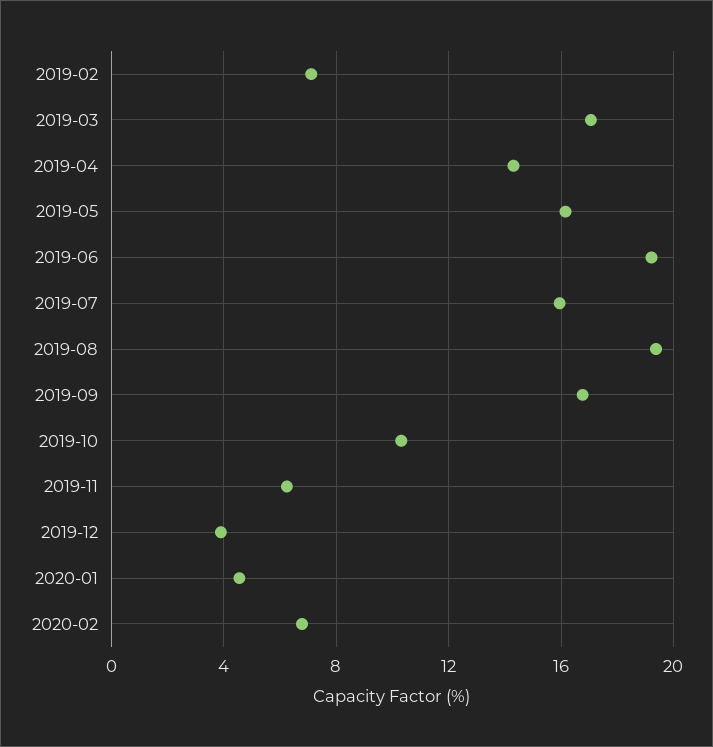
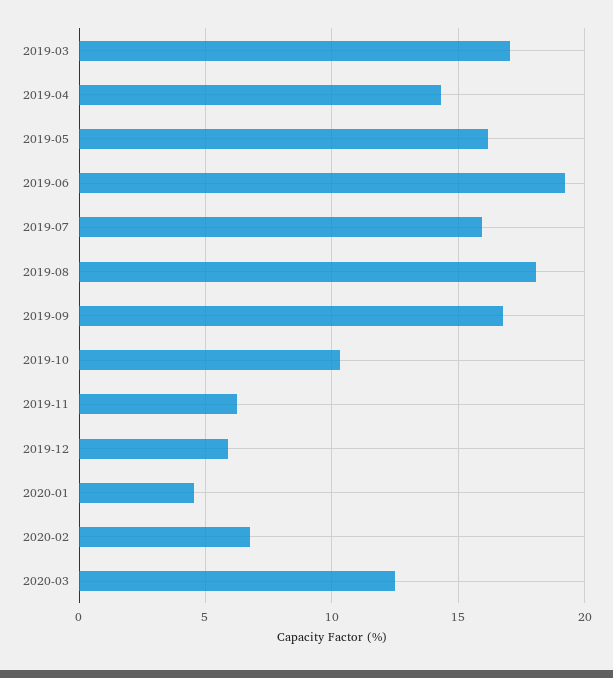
2019-02: 7 -> none
2019-08: 19.5 -> 18
2019-12: 4 -> 6
2020-03: none -> 12.5

